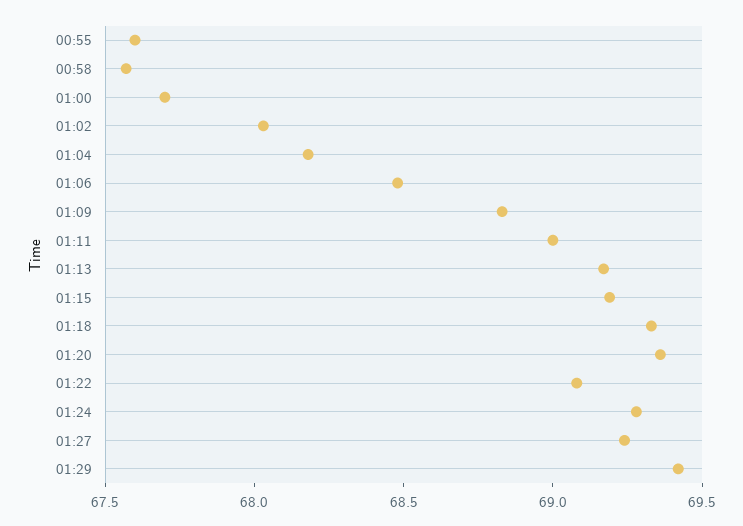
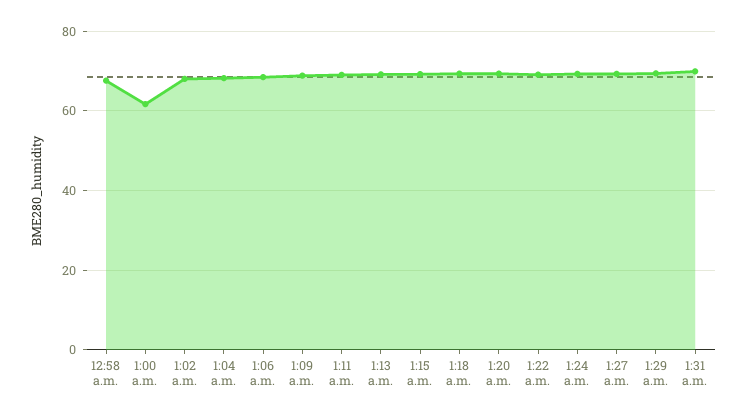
00:55: 67.6 -> none
01:00: 67.7 -> 62
1:31 a.m.: none -> 70

